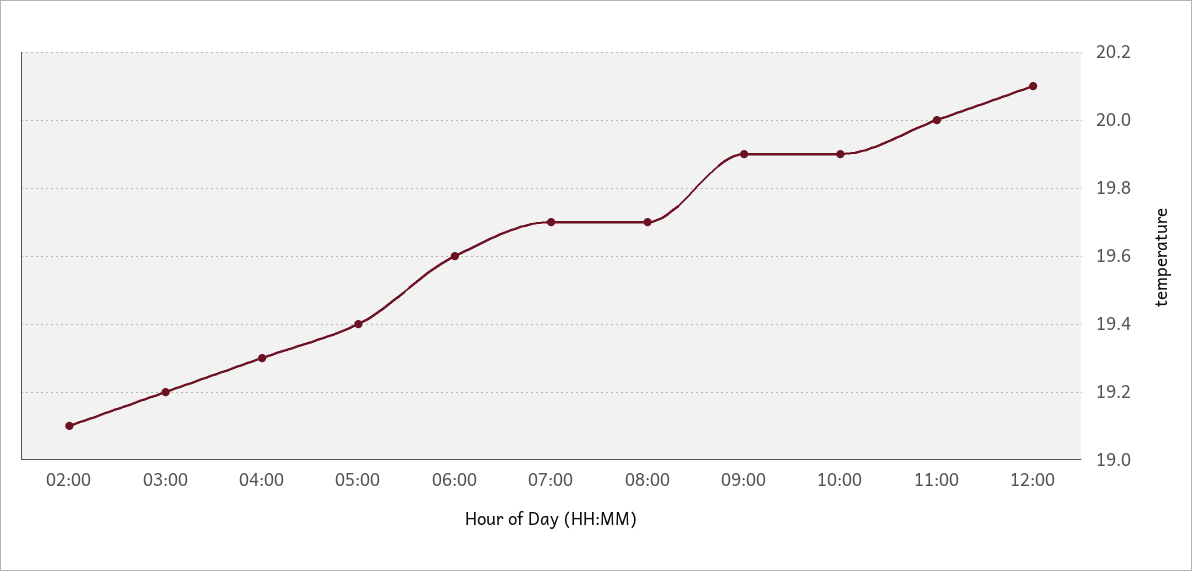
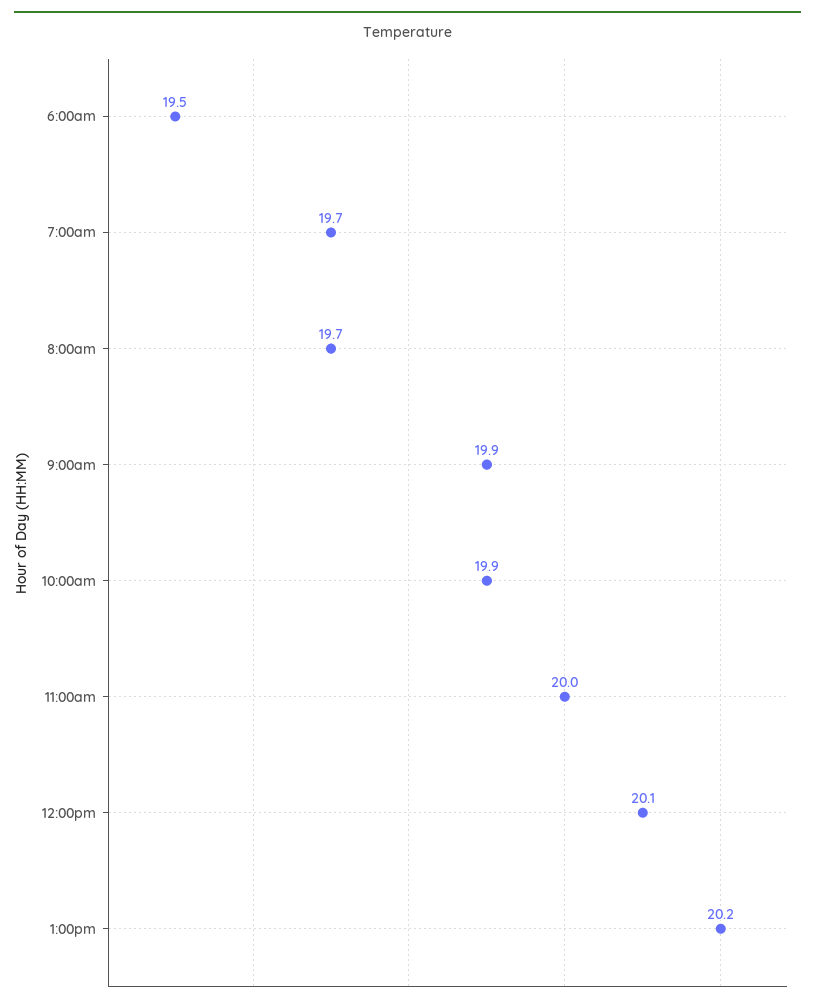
02:00: 19.1 -> none
03:00: 19.2 -> none
04:00: 19.3 -> none
05:00: 19.4 -> none
06:00: 19.6 -> 19.5
1:00pm: none -> 20.2

